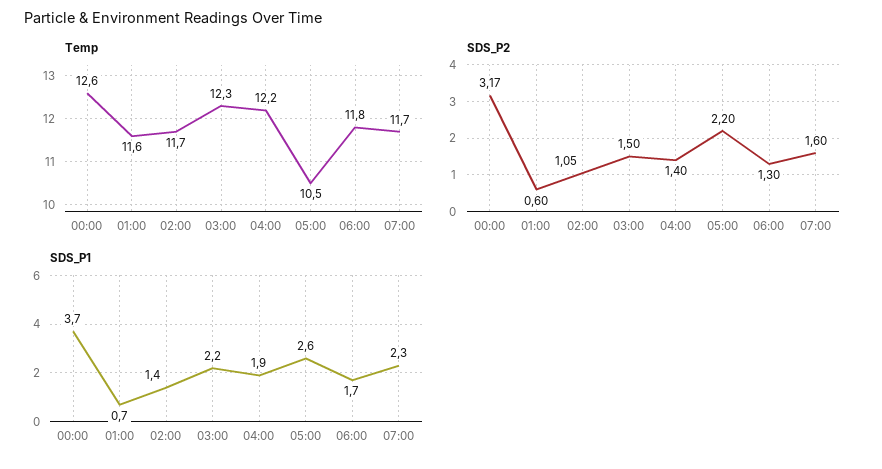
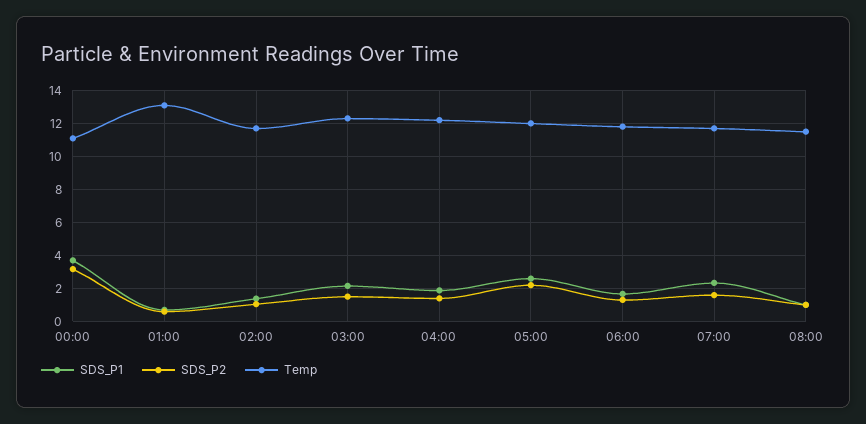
Temp, 00:00: 12.6 -> 11
Temp, 01:00: 11.6 -> 13
Temp, 05:00: 10.5 -> 12
SDS_P1, 08:00: none -> 1
SDS_P2, 08:00: none -> 1
Temp, 08:00: none -> 11.5

